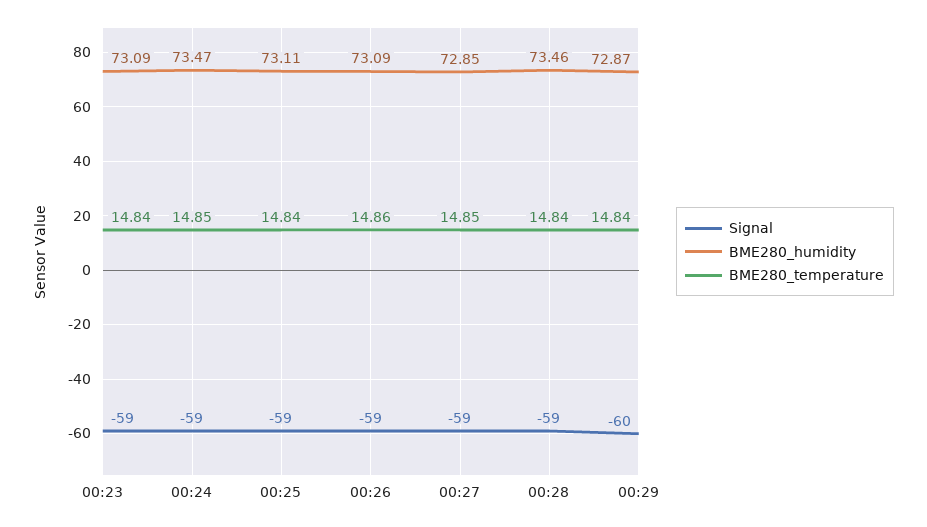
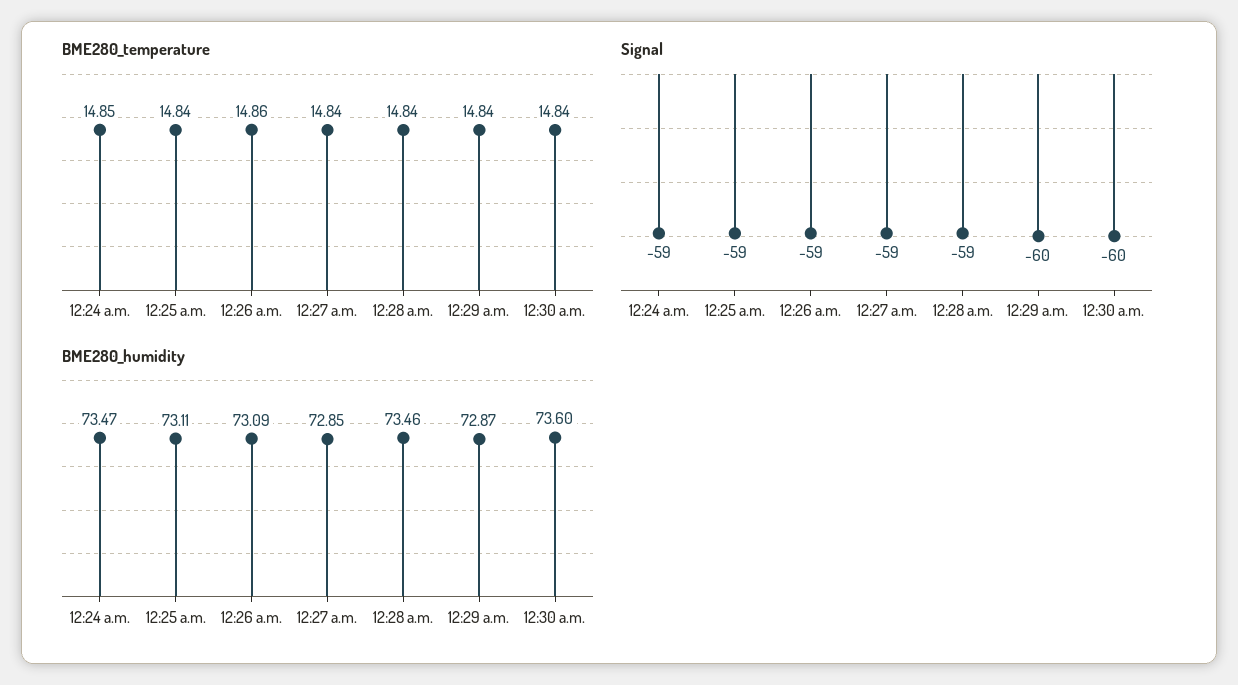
Signal, 00:23: -59 -> none
BME280_humidity, 00:23: 73.09 -> none
BME280_temperature, 00:23: 14.84 -> none
BME280_temperature, 00:27: 14.85 -> 14.84
BME280_temperature, 12:30 a.m.: none -> 14.84
Signal, 12:30 a.m.: none -> -60
BME280_humidity, 12:30 a.m.: none -> 73.6

